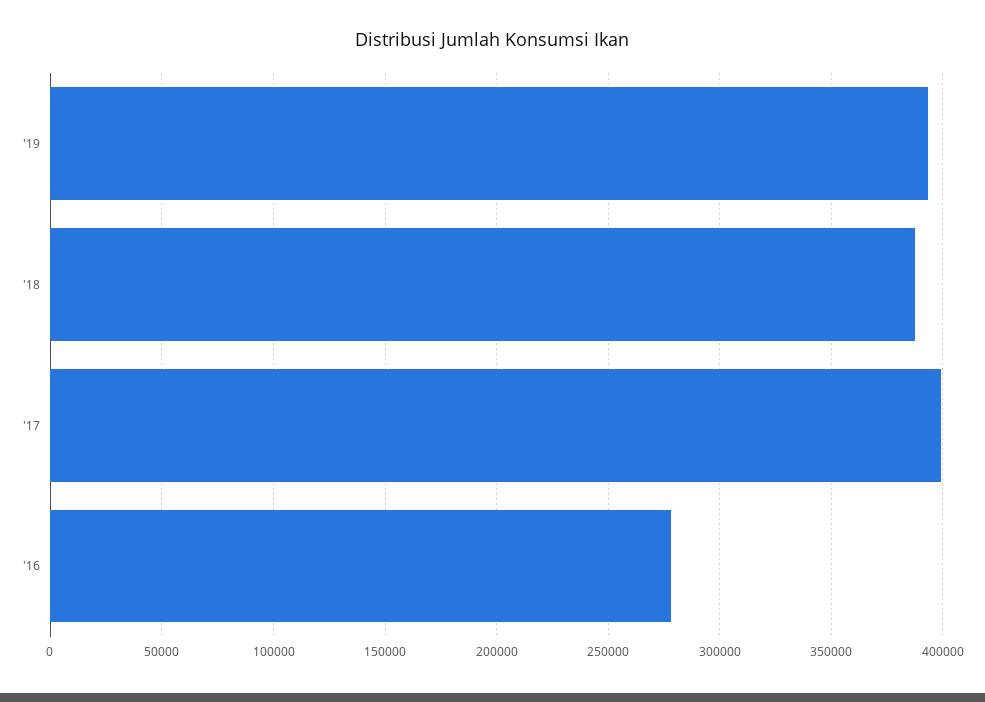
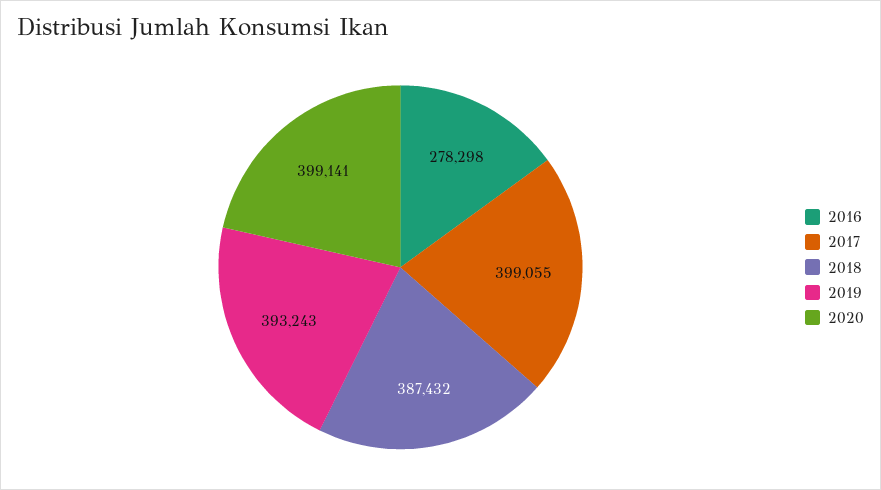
2020: none -> 399141

